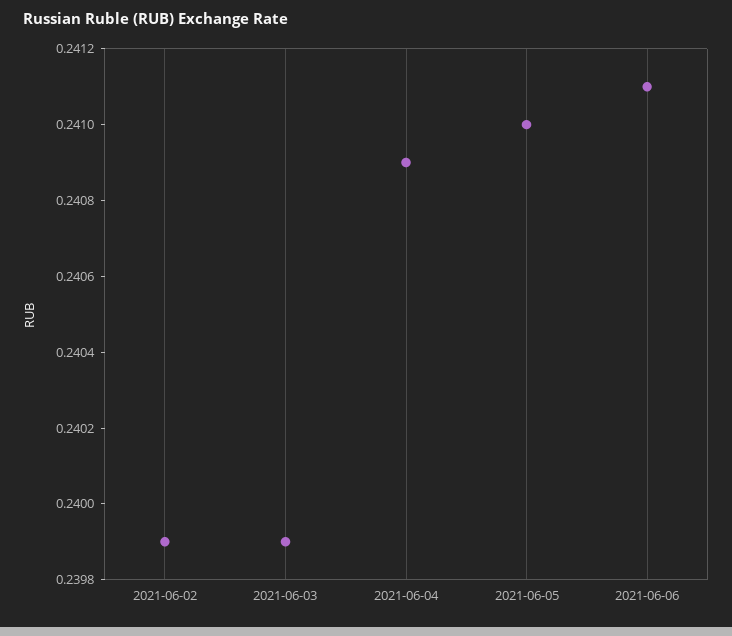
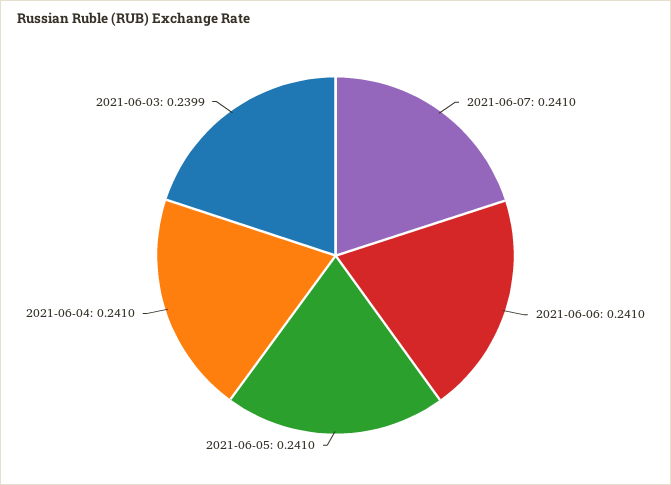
2021-06-02: 0.2399 -> none
2021-06-04: 0.2409 -> 0.241
2021-06-06: 0.2411 -> 0.241
2021-06-07: none -> 0.241

